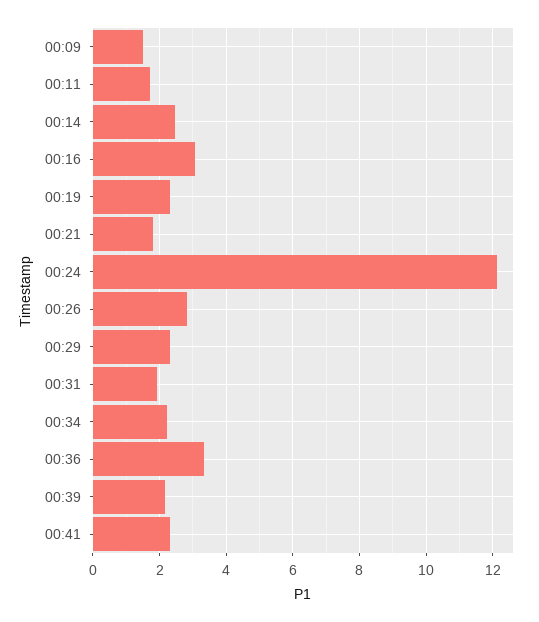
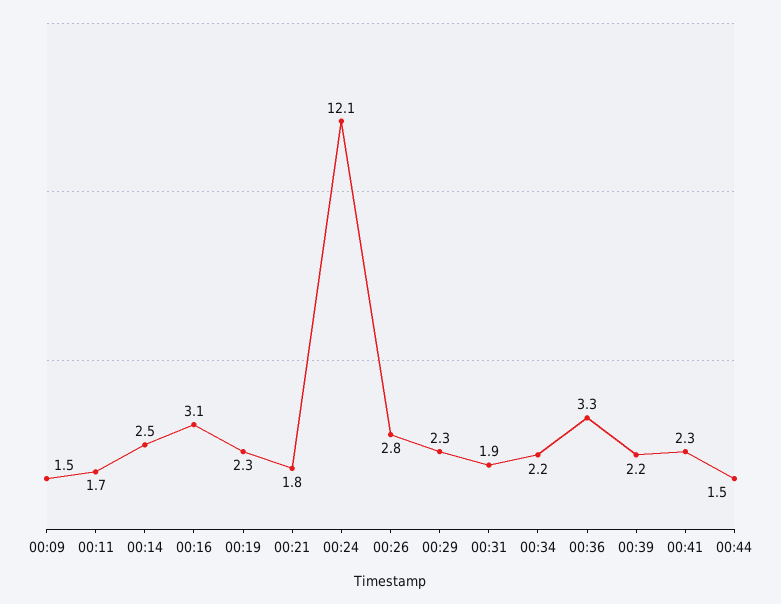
00:44: none -> 1.5

